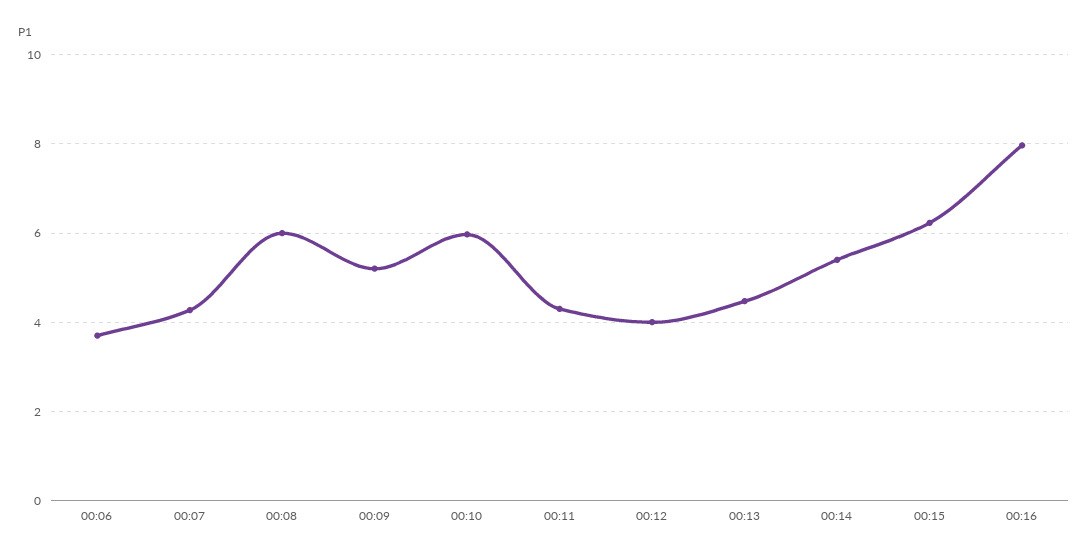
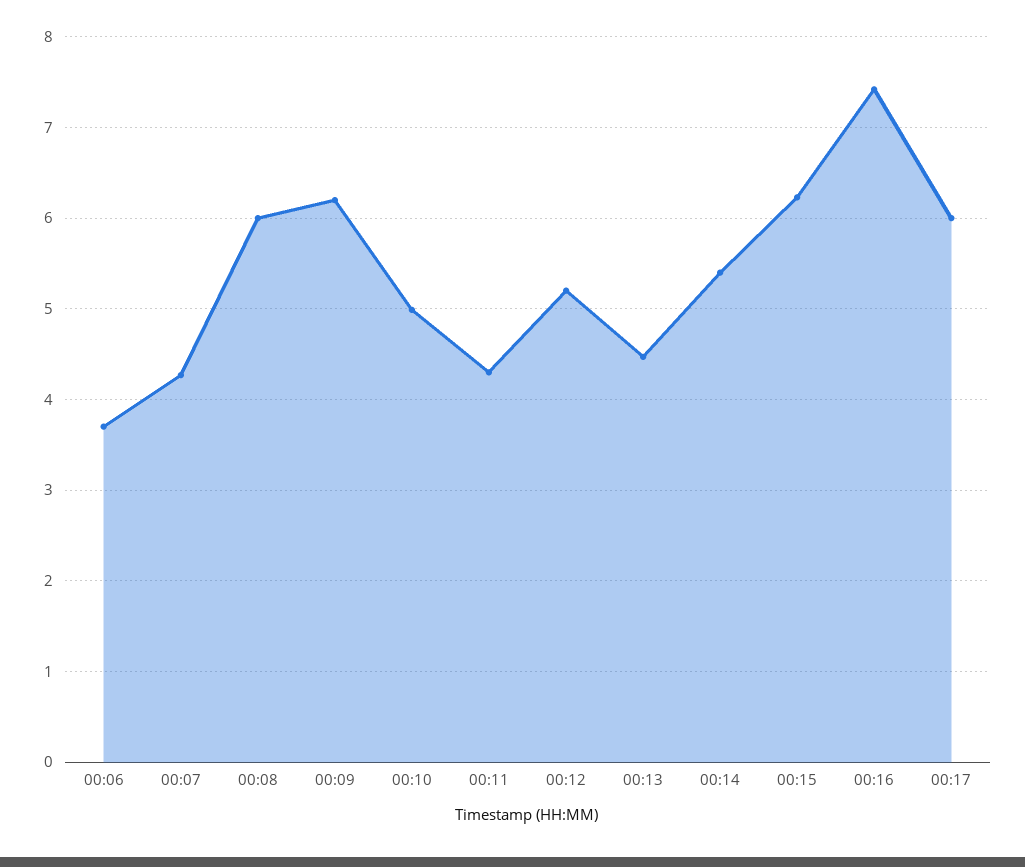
00:09: 5.2 -> 6.2
00:10: 6 -> 5
00:12: 4 -> 5.2
00:16: 8 -> 7.4
00:17: none -> 6

